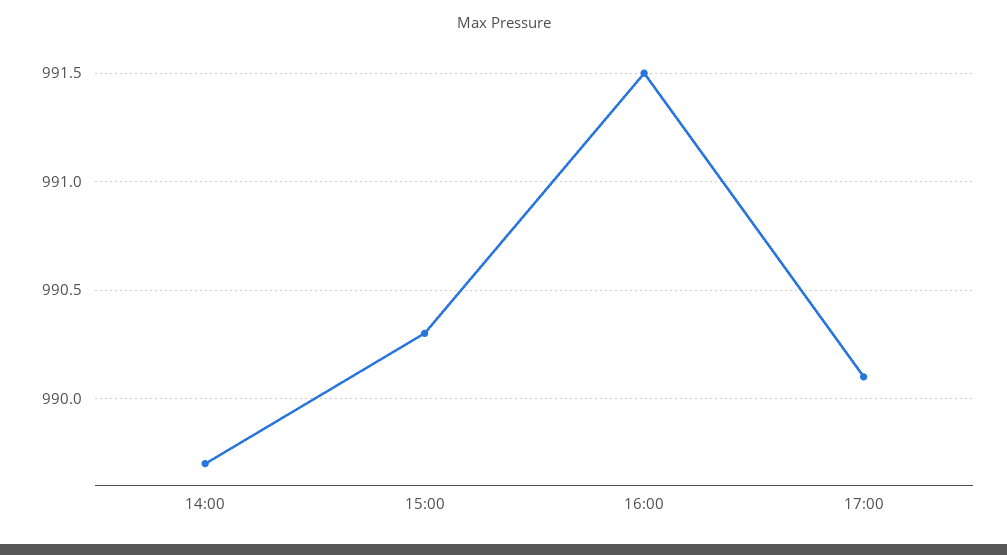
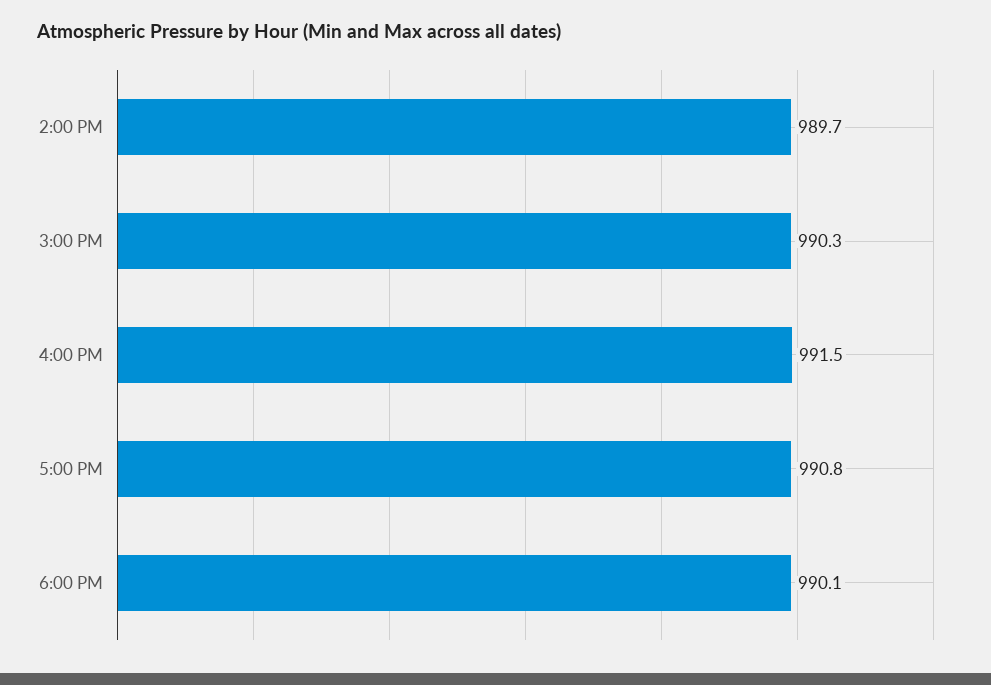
17:00: 990.1 -> 990.8
6:00 PM: none -> 990.1

